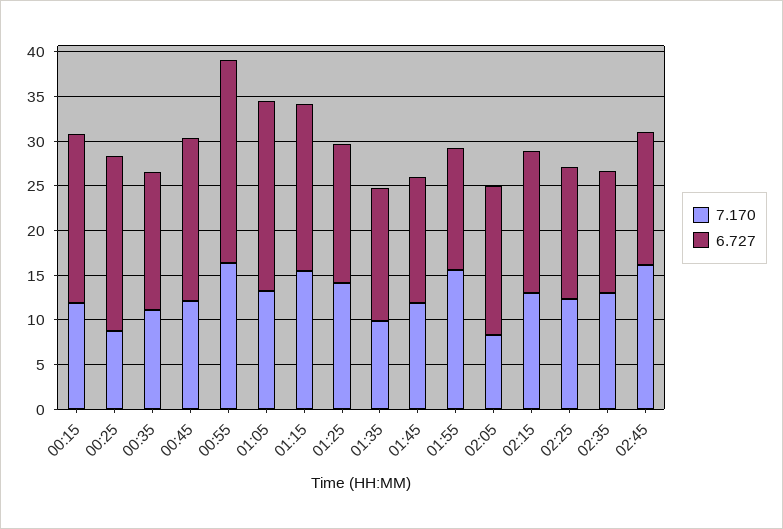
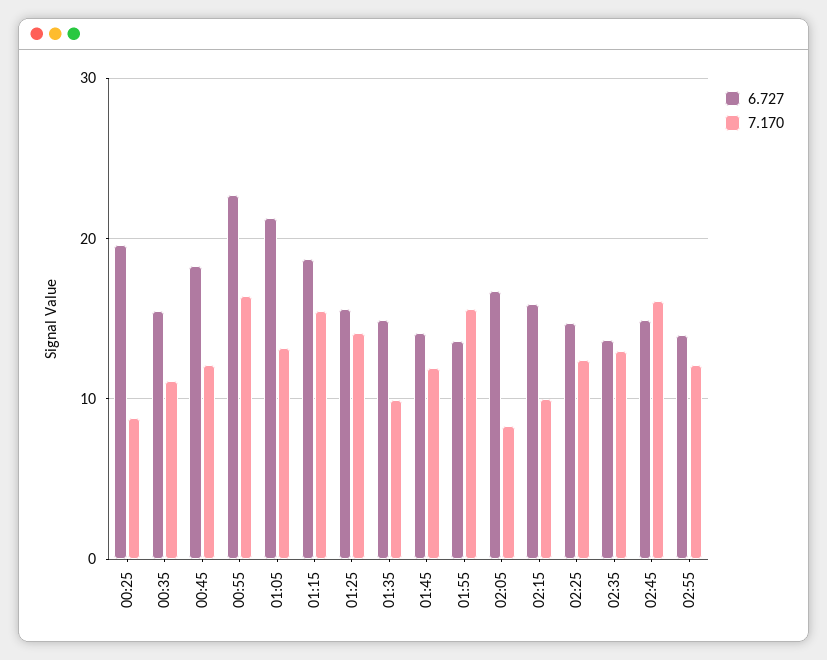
7.170, 00:15: 12 -> none
6.727, 00:15: 19 -> none
7.170, 02:15: 13 -> 10
6.727, 02:55: none -> 14
7.170, 02:55: none -> 12

